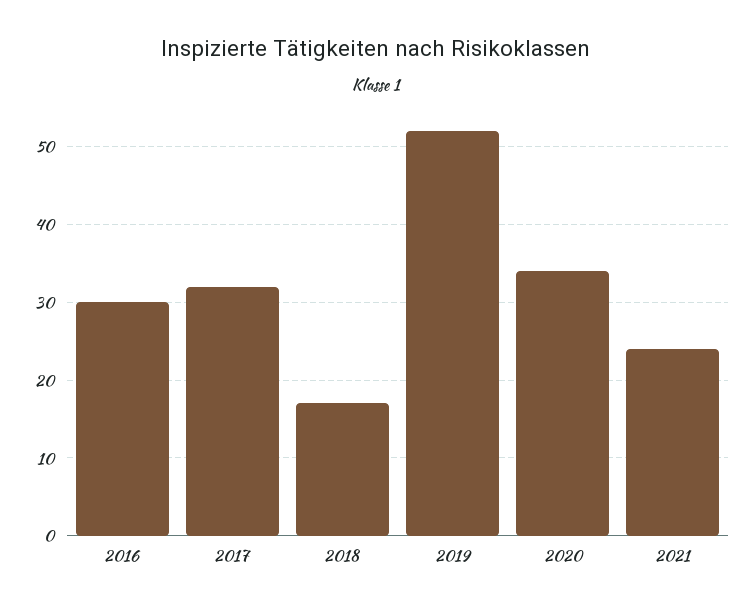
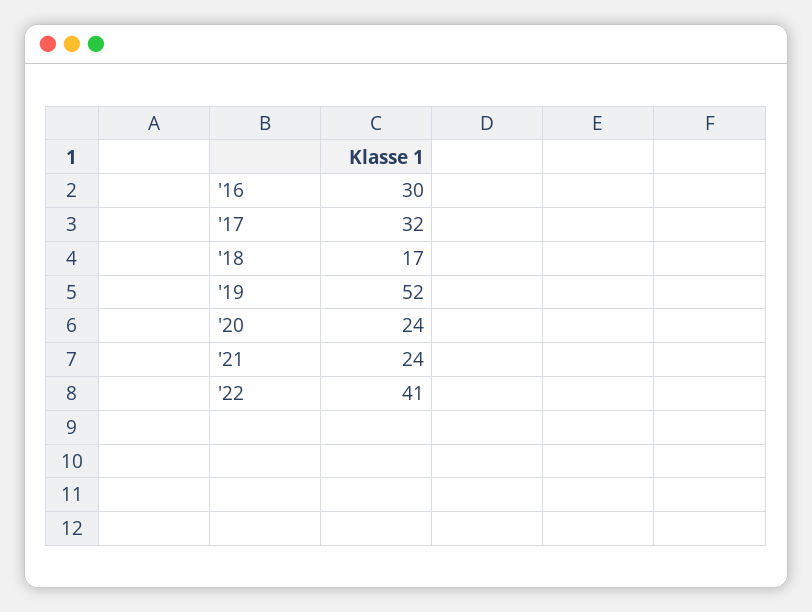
2020: 34 -> 24
'22: none -> 41

